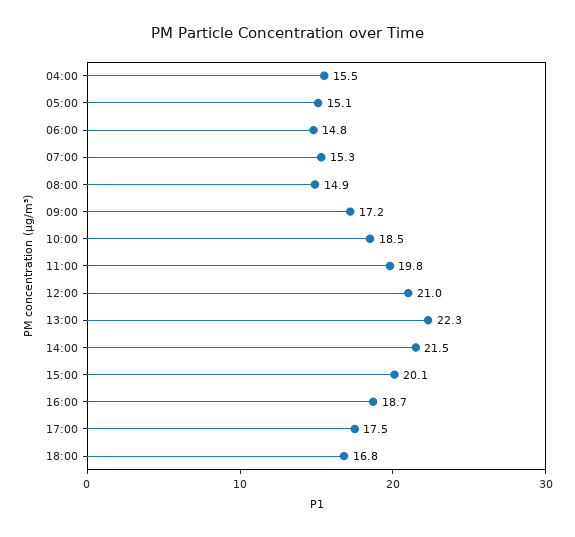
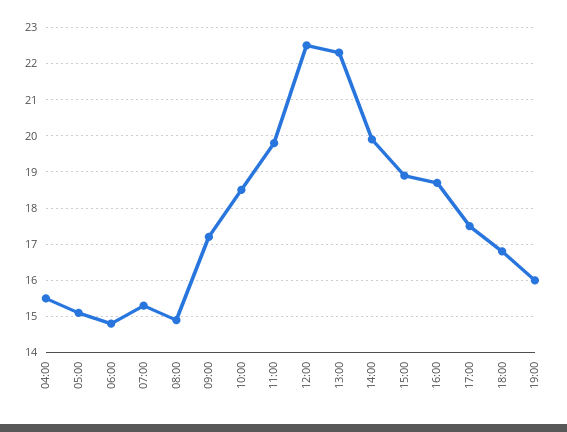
12:00: 21 -> 22.5
14:00: 21.5 -> 20
15:00: 20.1 -> 19
19:00: none -> 16

